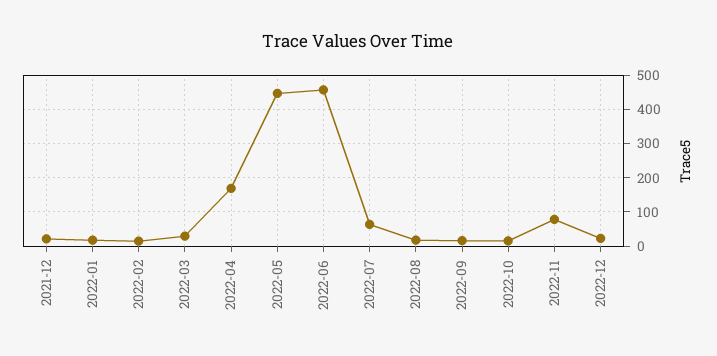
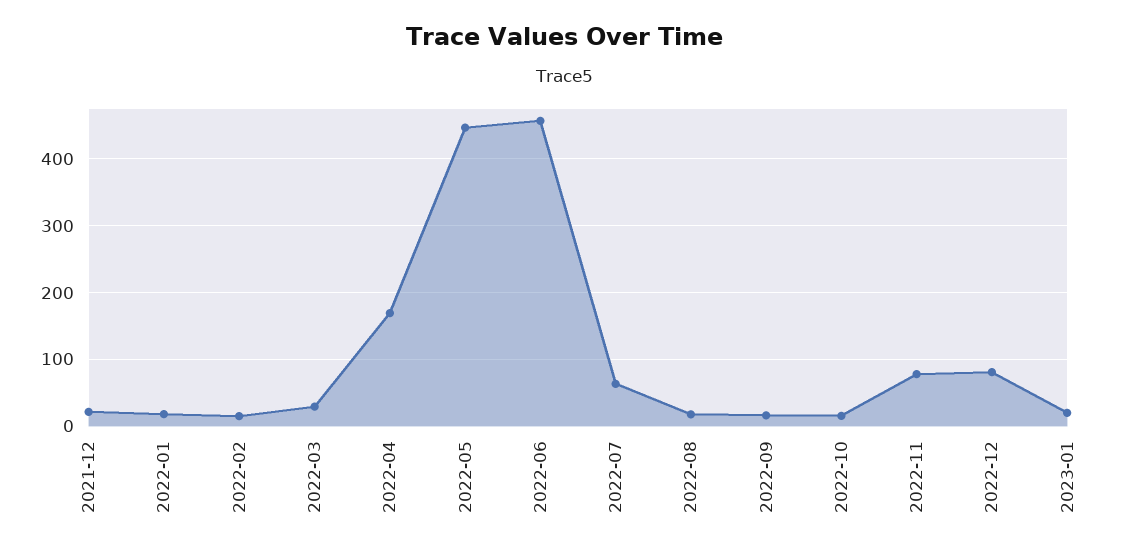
2022-12: 20 -> 80
2023-01: none -> 20

